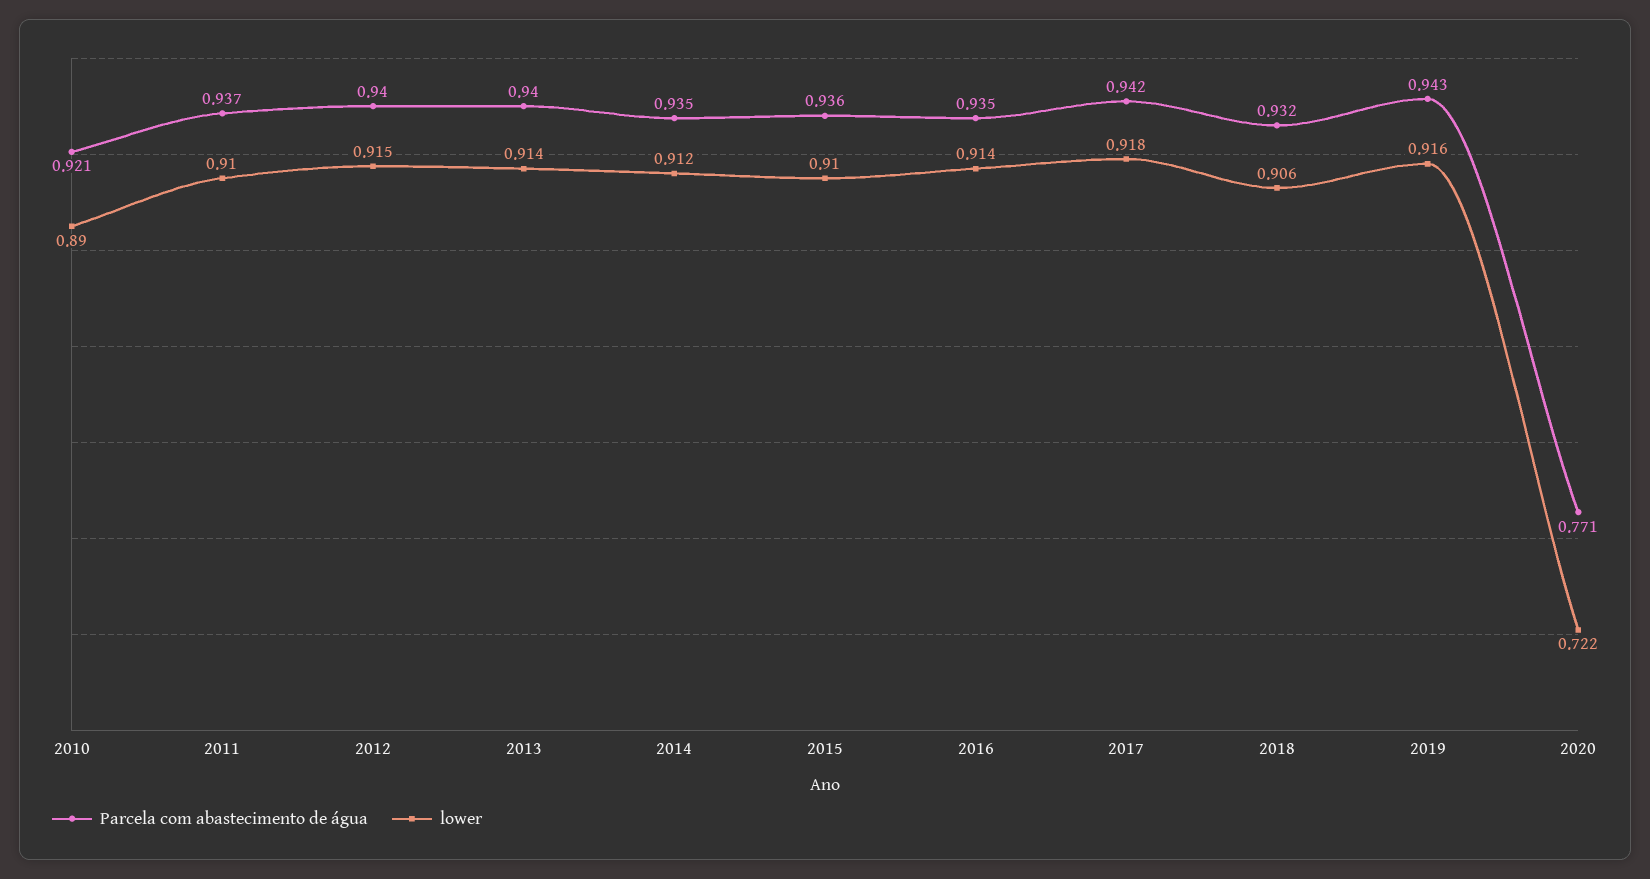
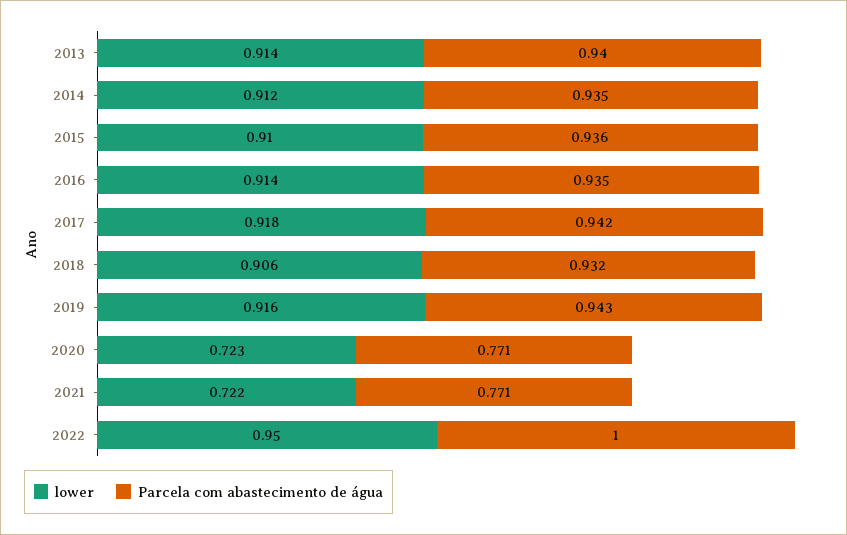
Parcela com abastecimento de água, 2010: 0.921 -> none
lower, 2010: 0.89 -> none
Parcela com abastecimento de água, 2011: 0.937 -> none
lower, 2011: 0.91 -> none
Parcela com abastecimento de água, 2012: 0.94 -> none
lower, 2012: 0.915 -> none
lower, 2020: 0.722 -> 0.723
lower, 2021: none -> 0.722
Parcela com abastecimento de água, 2021: none -> 0.771
lower, 2022: none -> 0.95
Parcela com abastecimento de água, 2022: none -> 1

